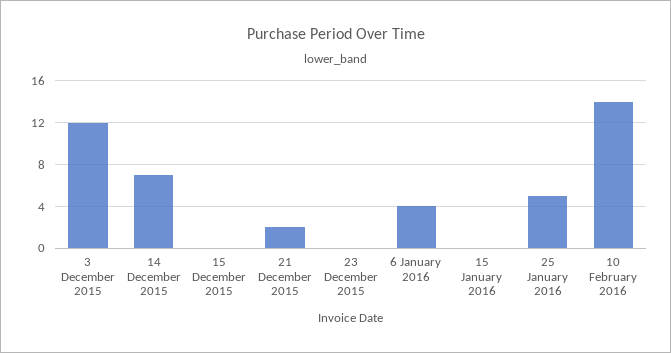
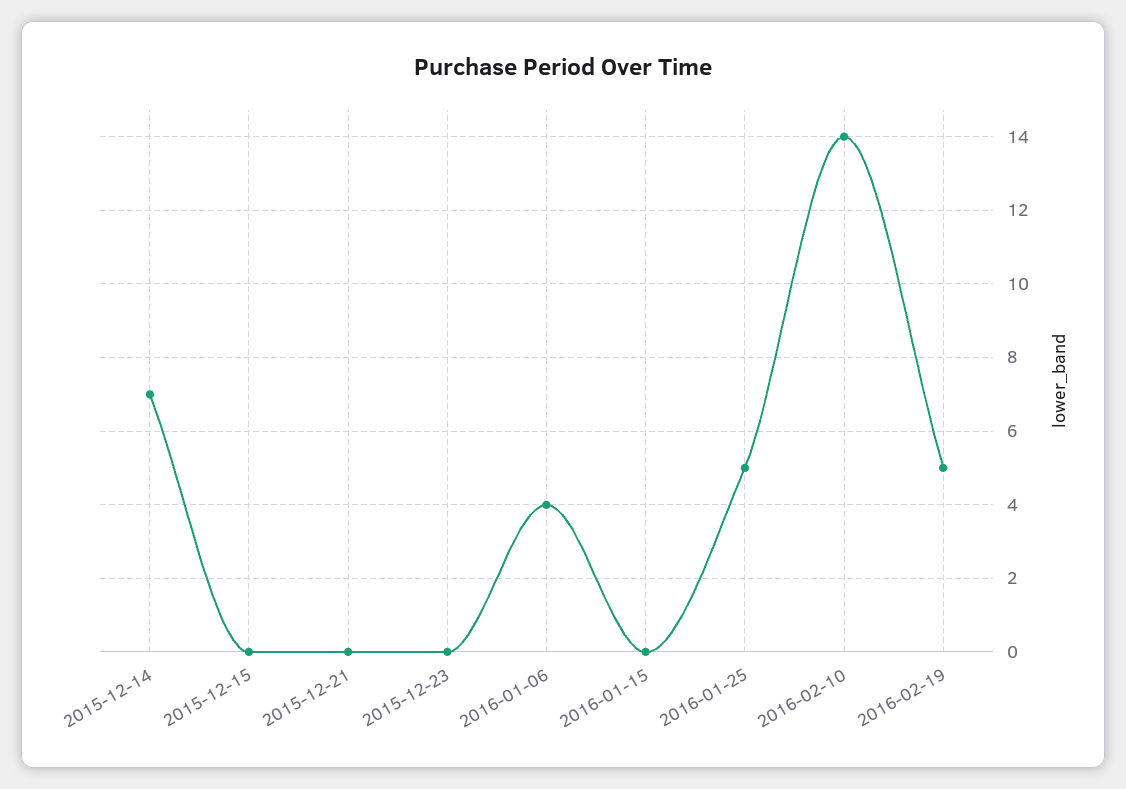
3 December 2015: 12 -> none
21 December 2015: 2 -> 0
2016-02-19: none -> 5

